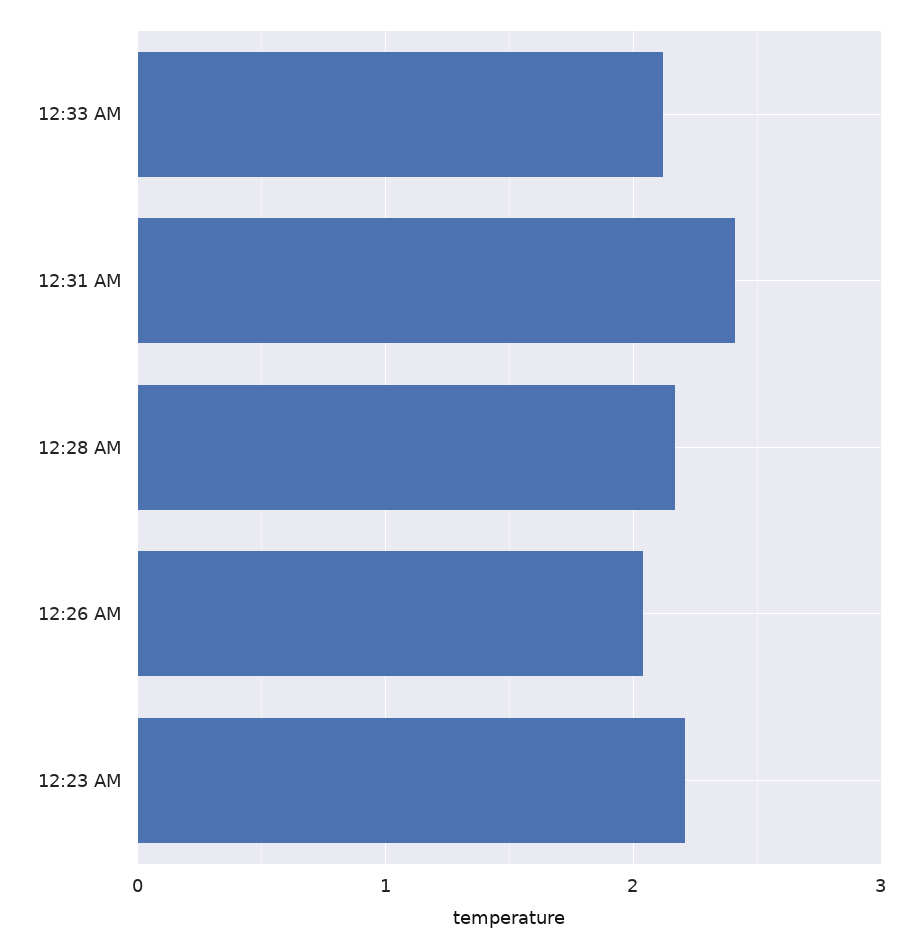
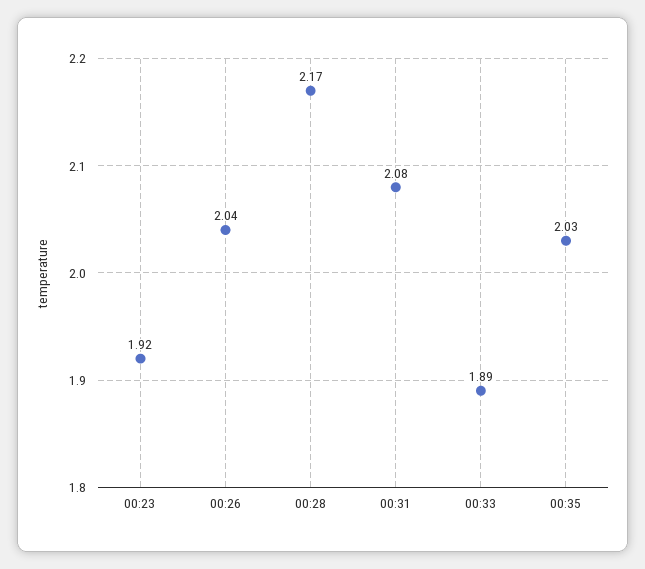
12:33 AM: 2.1 -> 1.89
12:31 AM: 2.4 -> 2.08
12:23 AM: 2.2 -> 1.92
00:35: none -> 2.03

